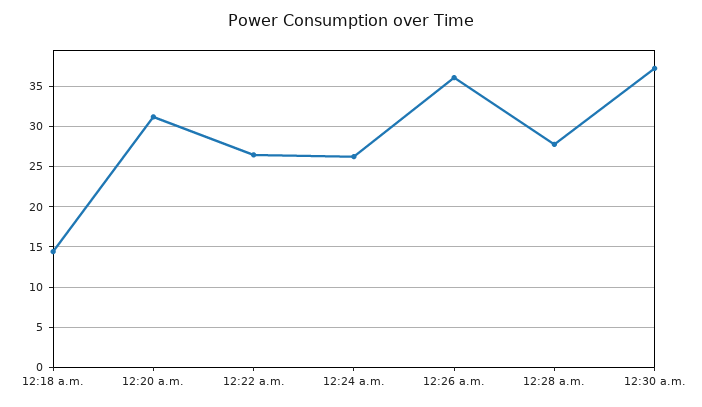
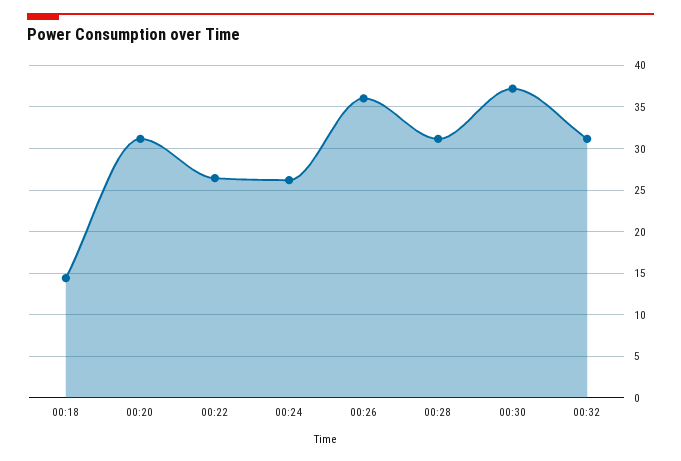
12:28 a.m.: 28 -> 31
00:32: none -> 31

